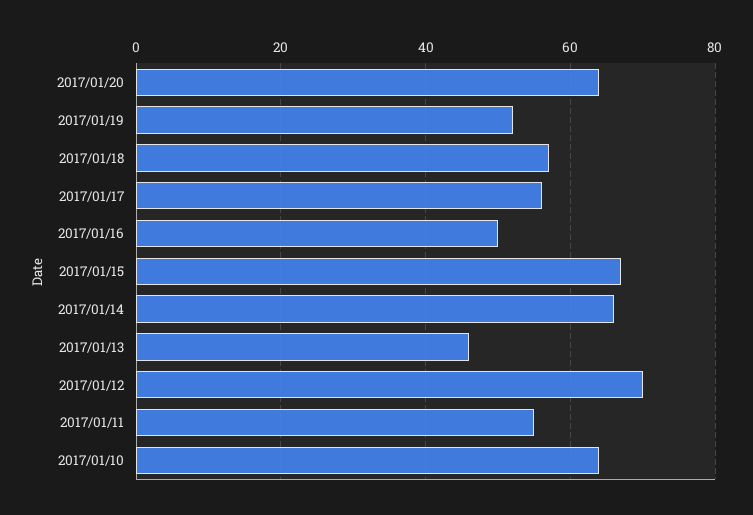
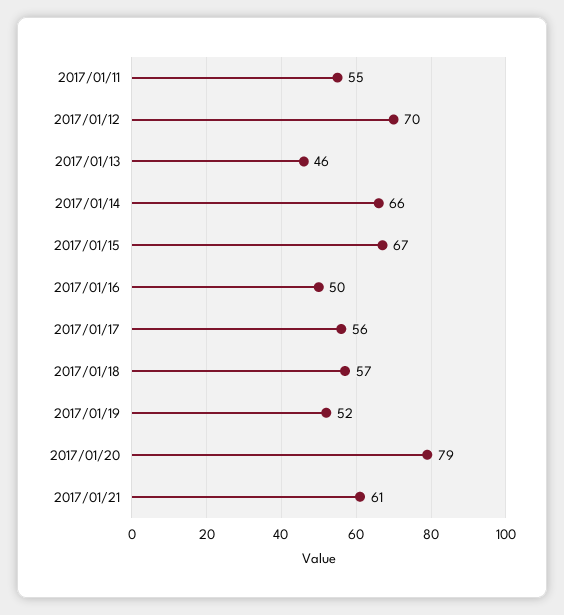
2017/01/20: 65 -> 79
2017/01/10: 65 -> none
2017/01/21: none -> 61

